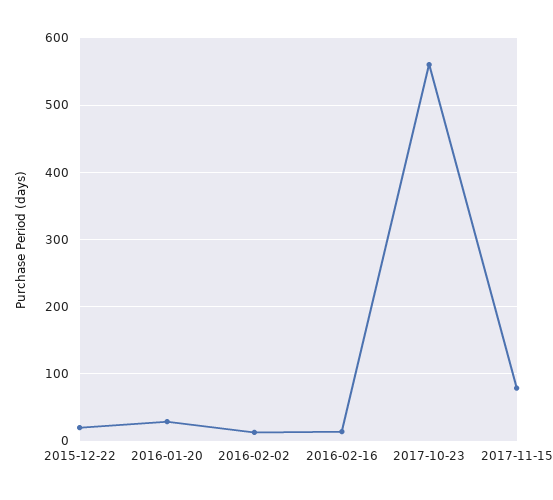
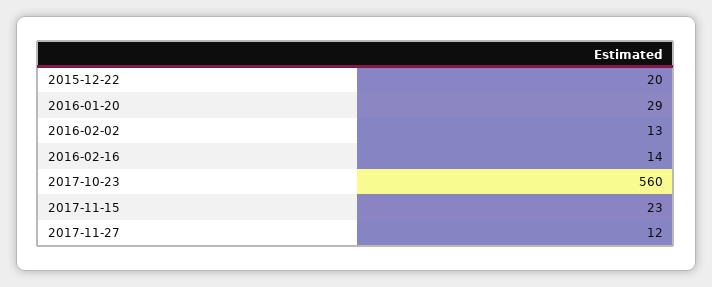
2017-11-15: 80 -> 23
2017-11-27: none -> 12

